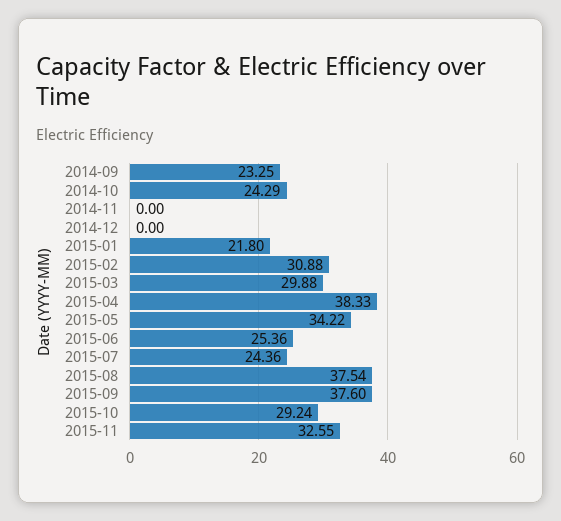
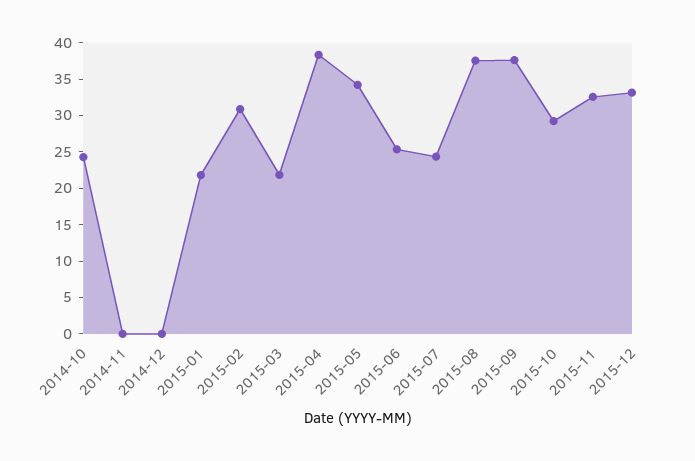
2014-09: 23.25 -> none
2015-03: 29.88 -> 22.5
2015-12: none -> 32.5

